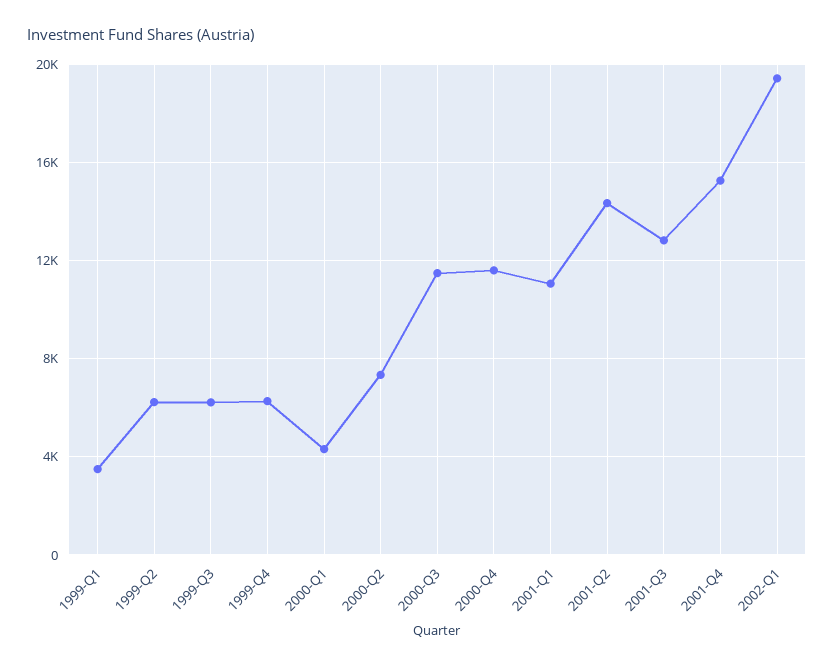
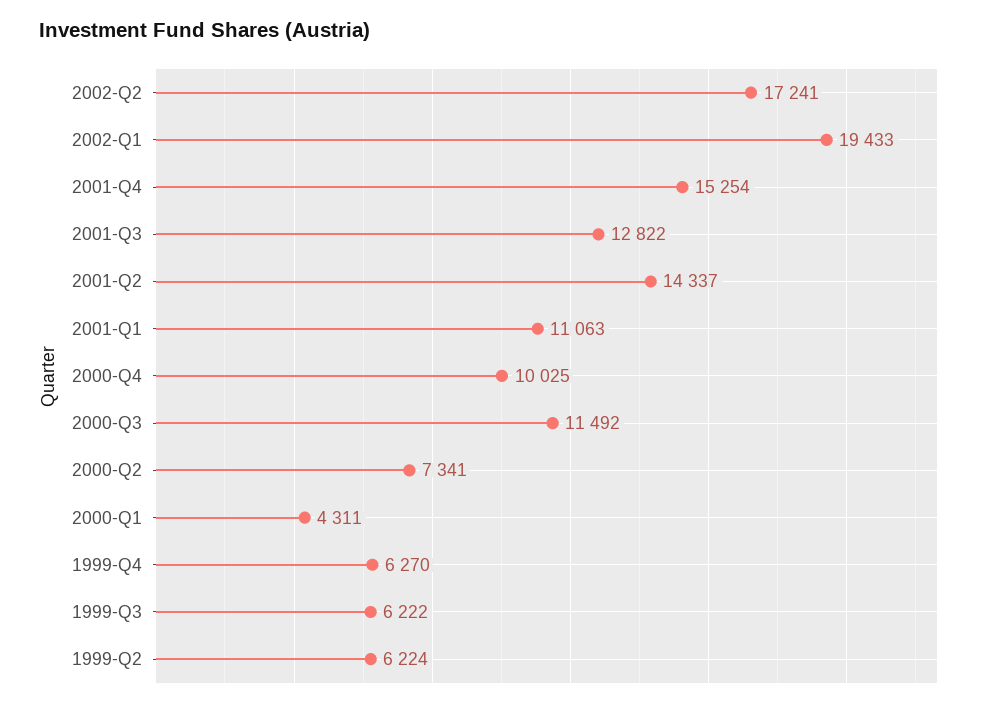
1999-Q1: 3500 -> none
2000-Q4: 11500 -> 10025
2002-Q2: none -> 17241

